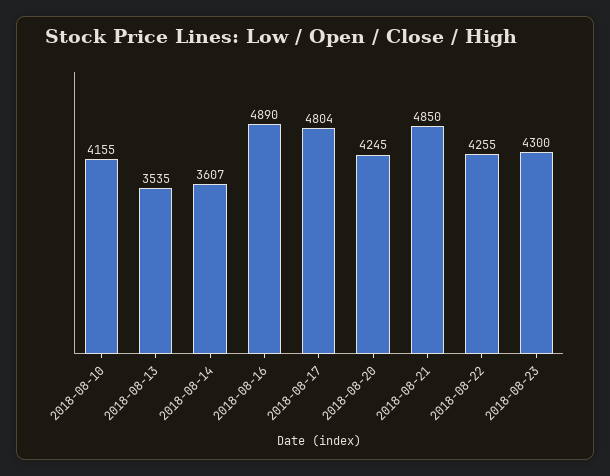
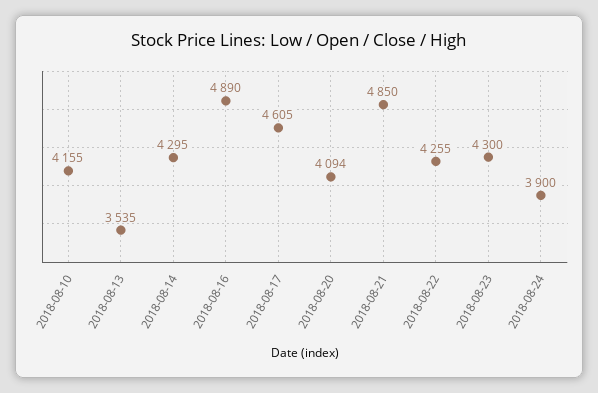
2018-08-14: 3607 -> 4295
2018-08-17: 4804 -> 4605
2018-08-20: 4245 -> 4094
2018-08-24: none -> 3900

